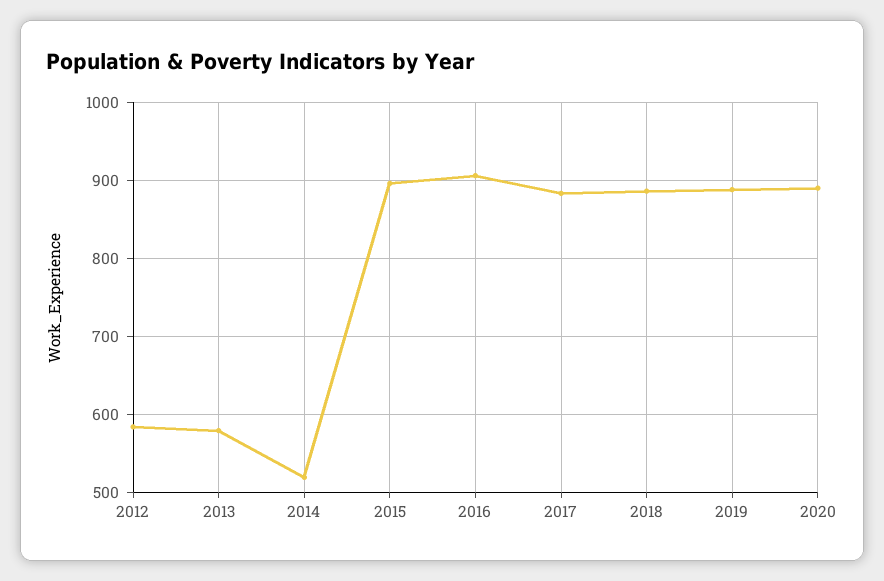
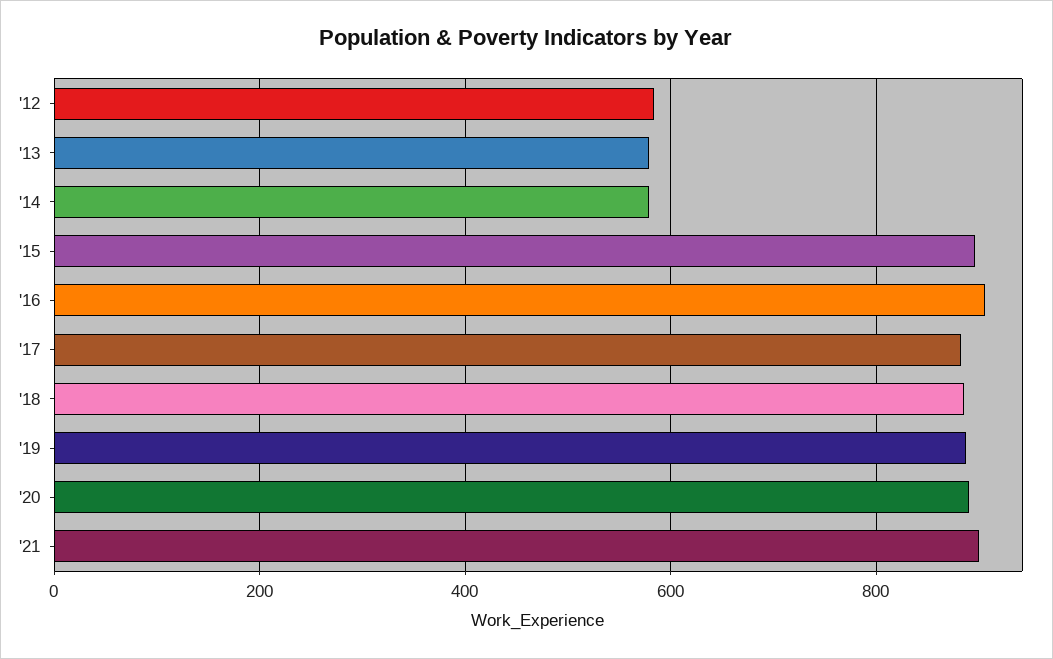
2014: 520 -> 580
'21: none -> 900

